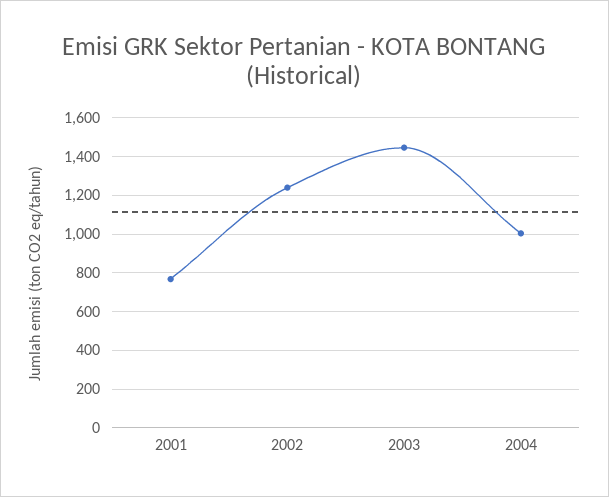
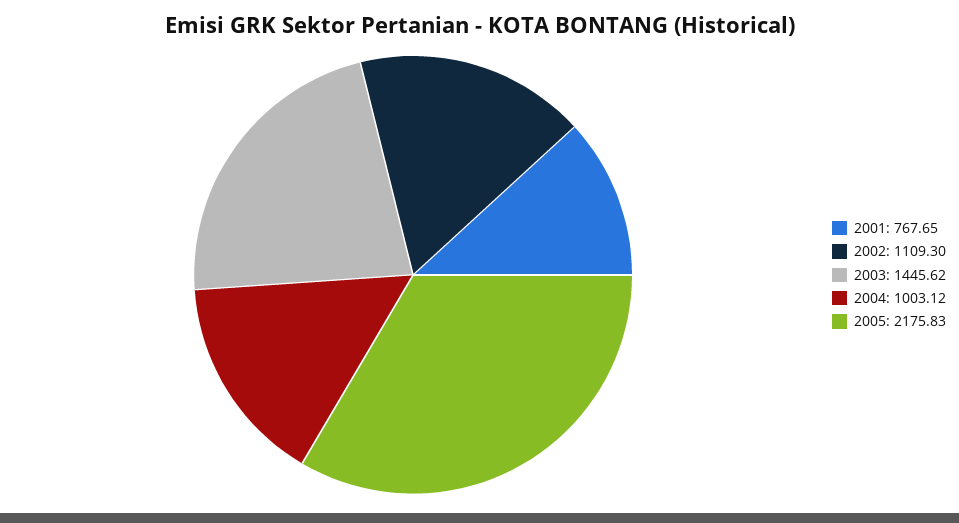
2002: 1250 -> 1109.3
2005: none -> 2175.83

